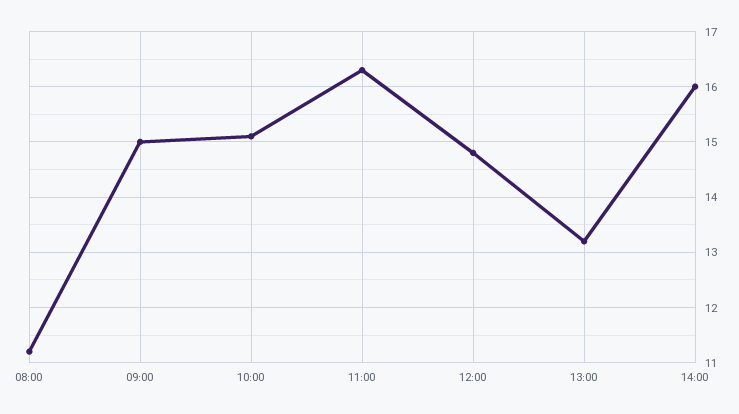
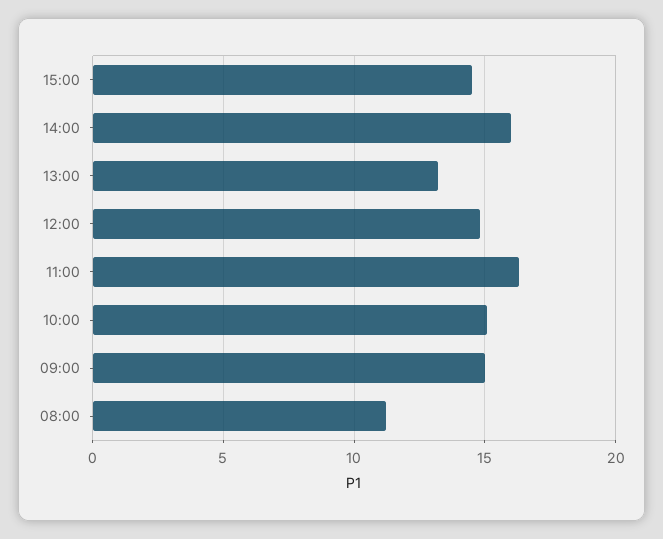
15:00: none -> 14.5

